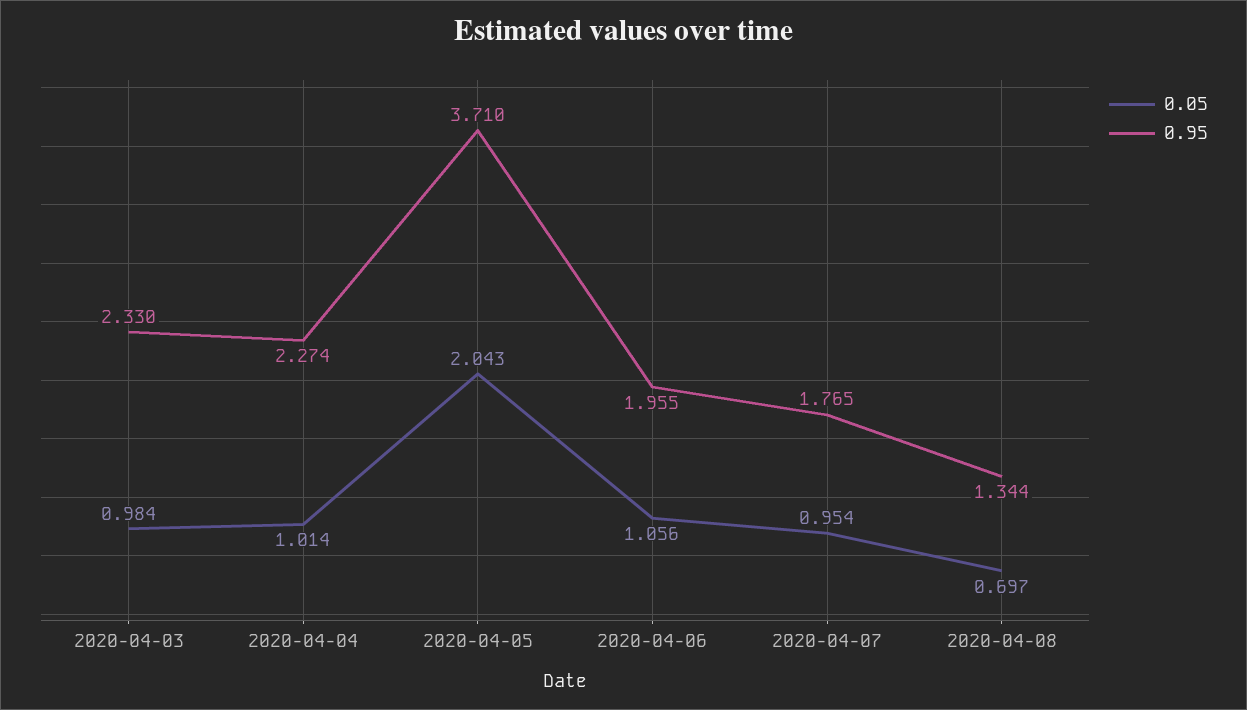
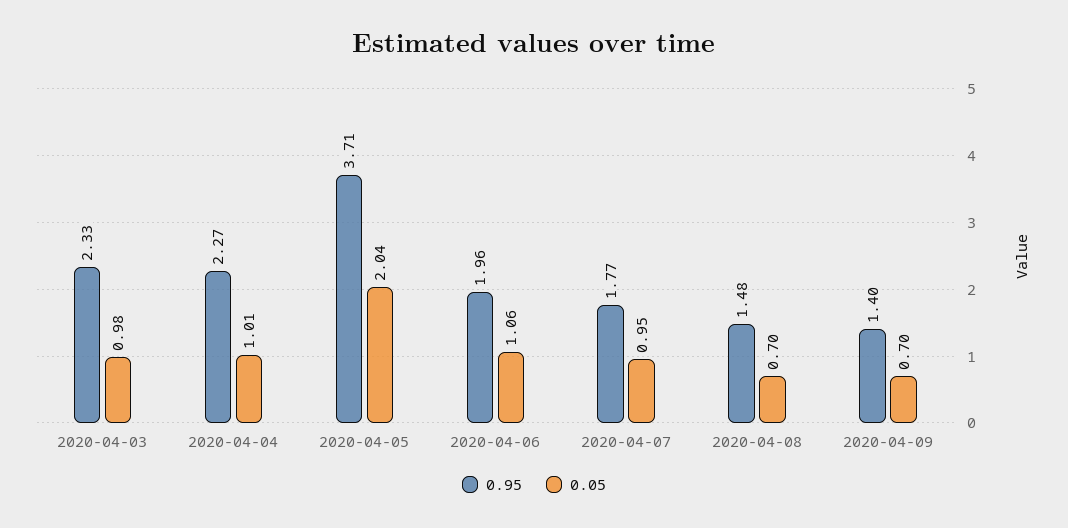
0.95, 2020-04-08: 1.344 -> 1.48
0.95, 2020-04-09: none -> 1.4
0.05, 2020-04-09: none -> 0.7

